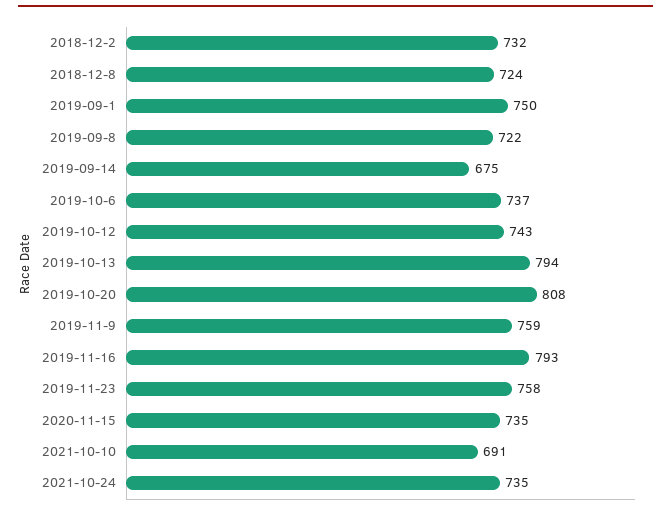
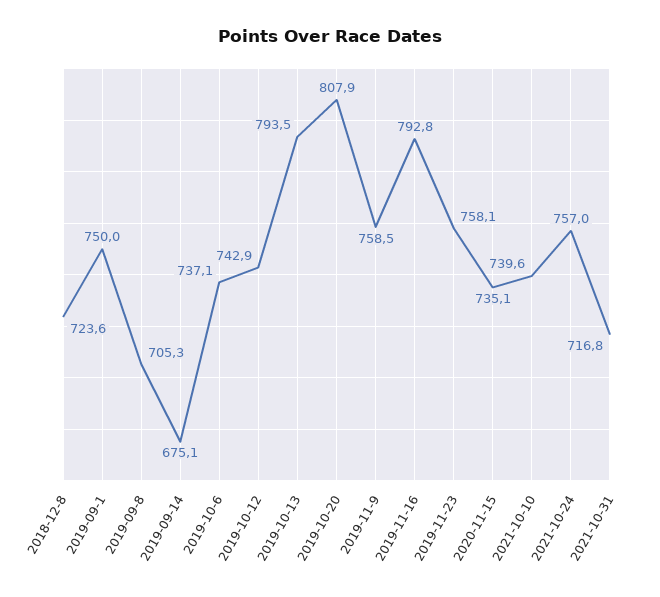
2018-12-2: 732 -> none
2019-09-8: 722 -> 705.3
2021-10-10: 691 -> 739.6
2021-10-24: 735 -> 757
2021-10-31: none -> 716.8

